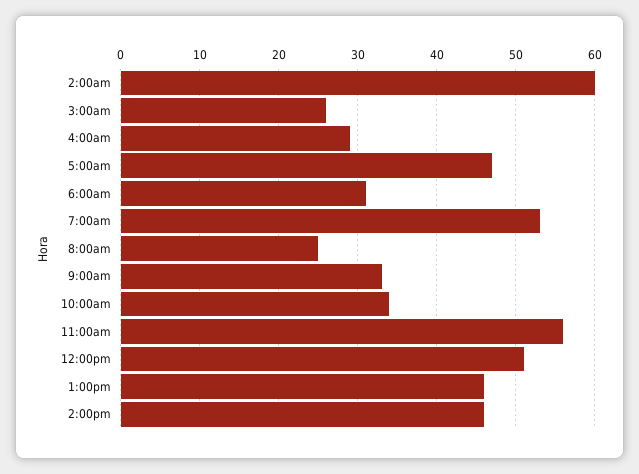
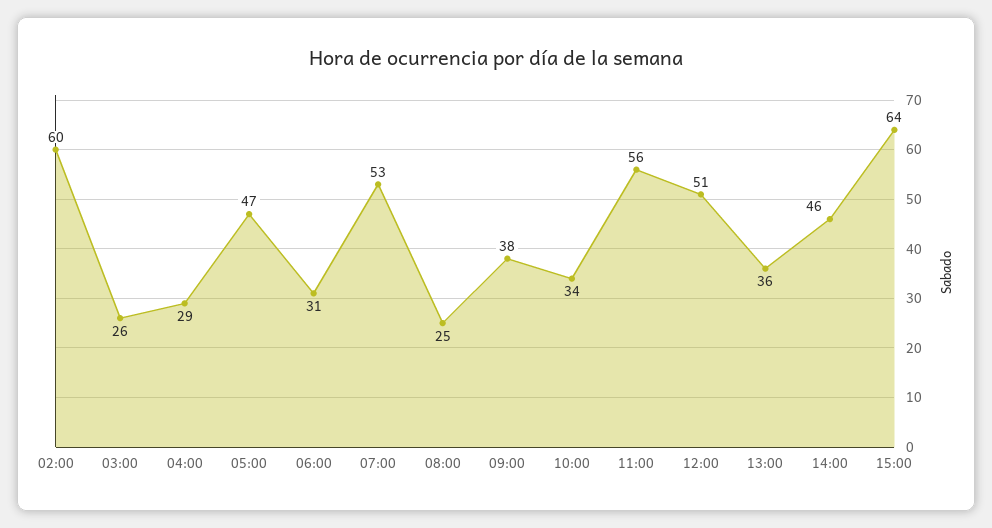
9:00am: 33 -> 38
1:00pm: 46 -> 36
15:00: none -> 64

